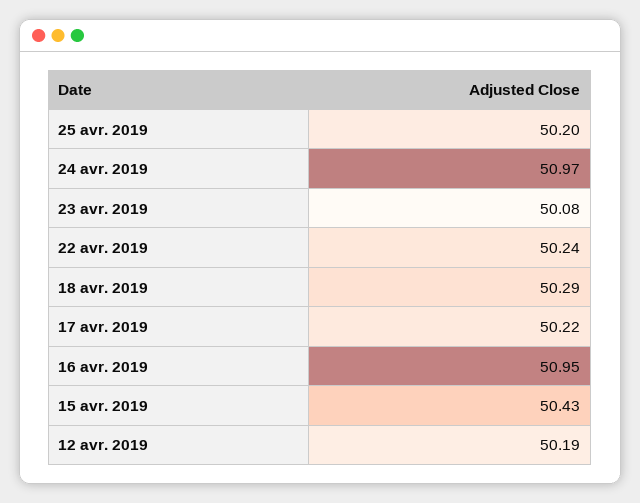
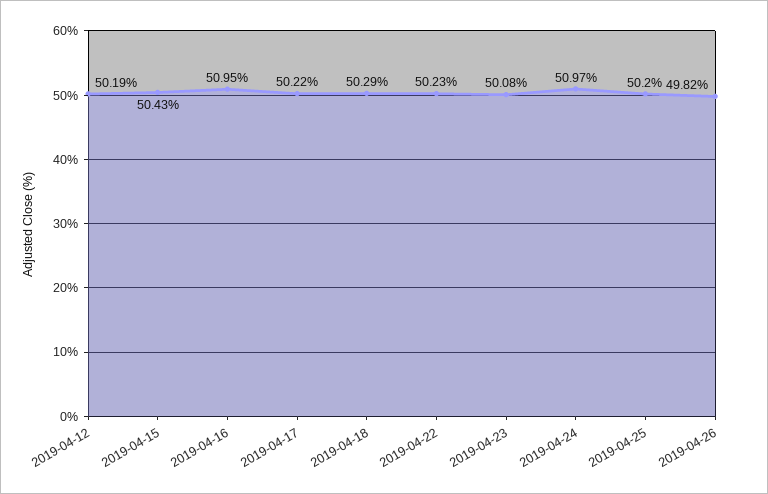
22 avr. 2019: 50.24 -> 50.23
2019-04-26: none -> 49.82

